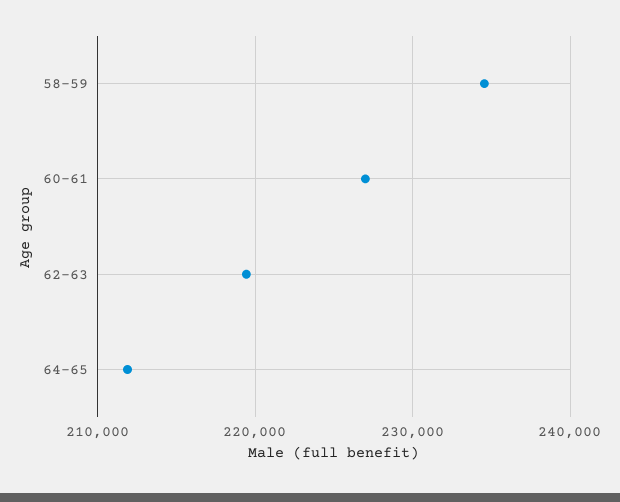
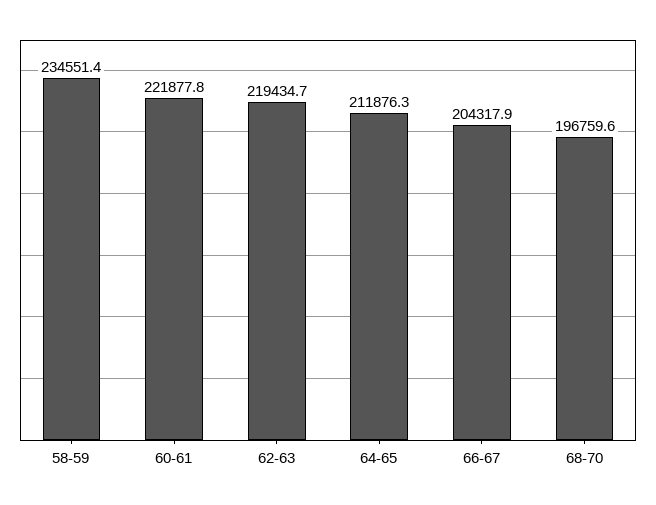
60-61: 227000 -> 221877.8
66-67: none -> 204317.9
68-70: none -> 196759.6

